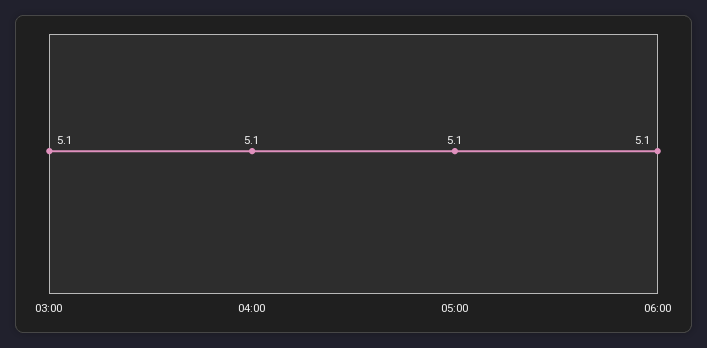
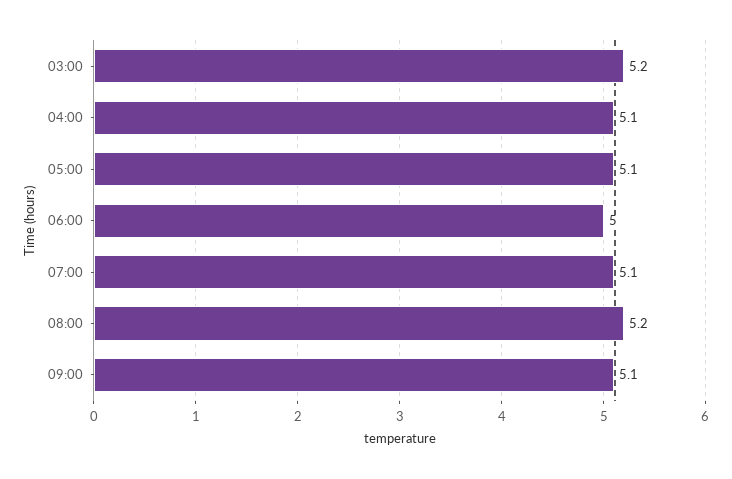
03:00: 5.1 -> 5.2
06:00: 5.1 -> 5
07:00: none -> 5.1
08:00: none -> 5.2
09:00: none -> 5.1

